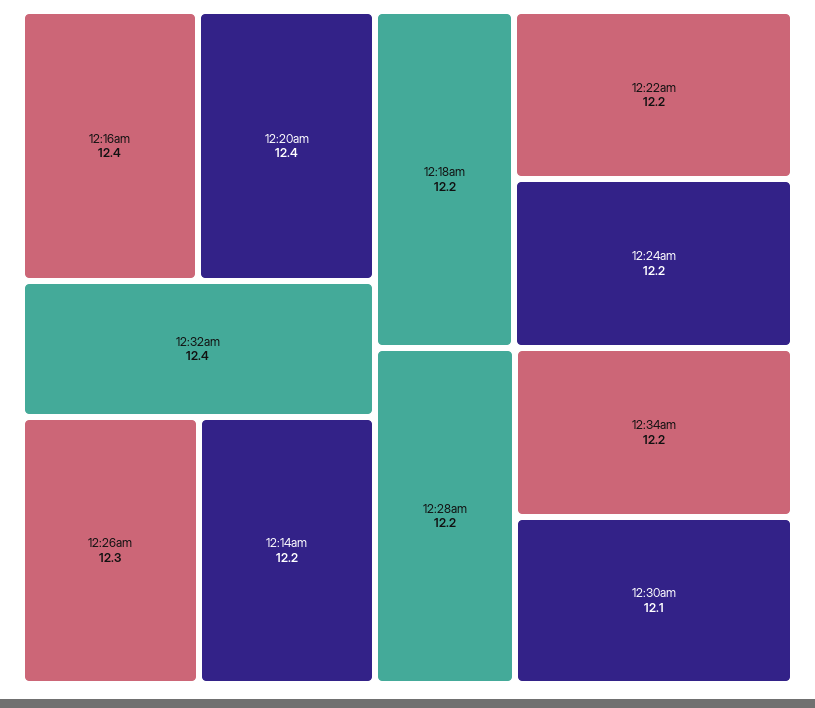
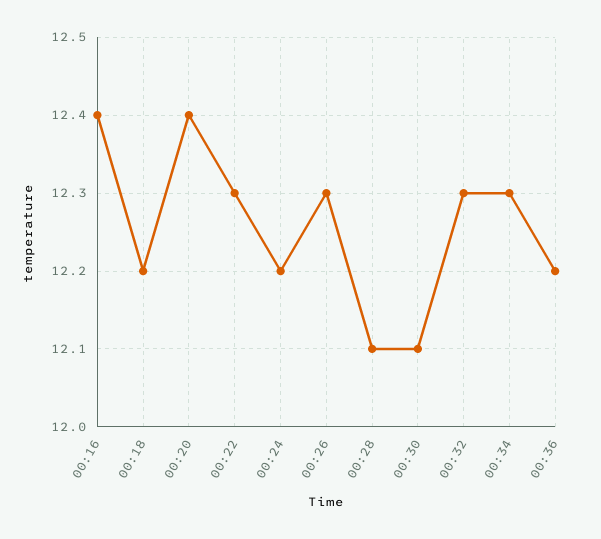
12:32am: 12.4 -> 12.3
12:14am: 12.2 -> none
12:22am: 12.2 -> 12.3
12:28am: 12.2 -> 12.1
12:34am: 12.2 -> 12.3
00:36: none -> 12.2

